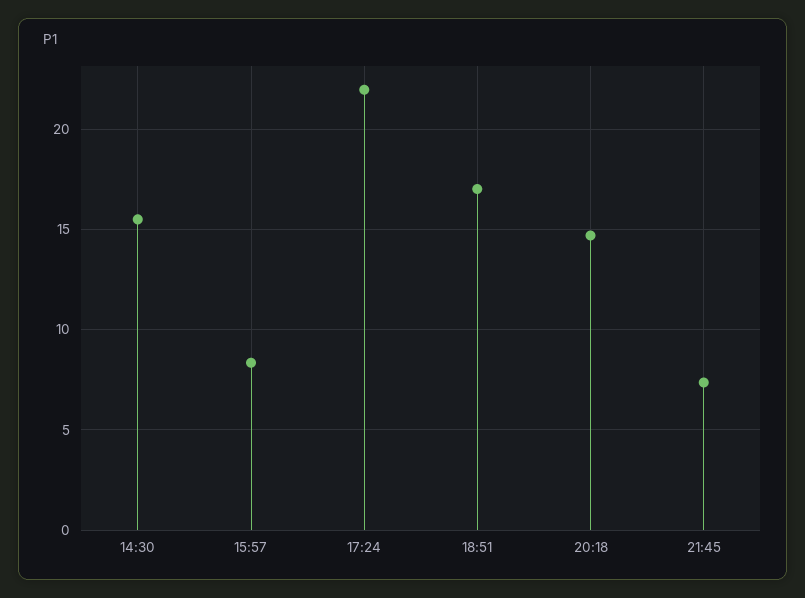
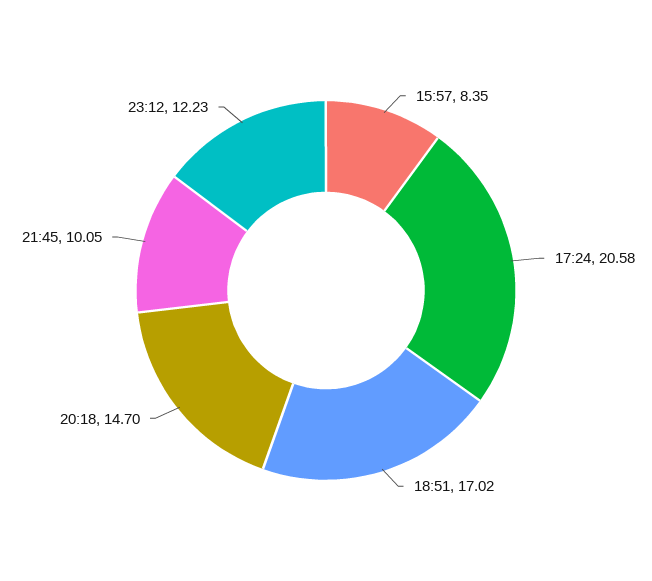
14:30: 15.5 -> none
17:24: 22 -> 20.58
21:45: 7.5 -> 10.05
23:12: none -> 12.23

